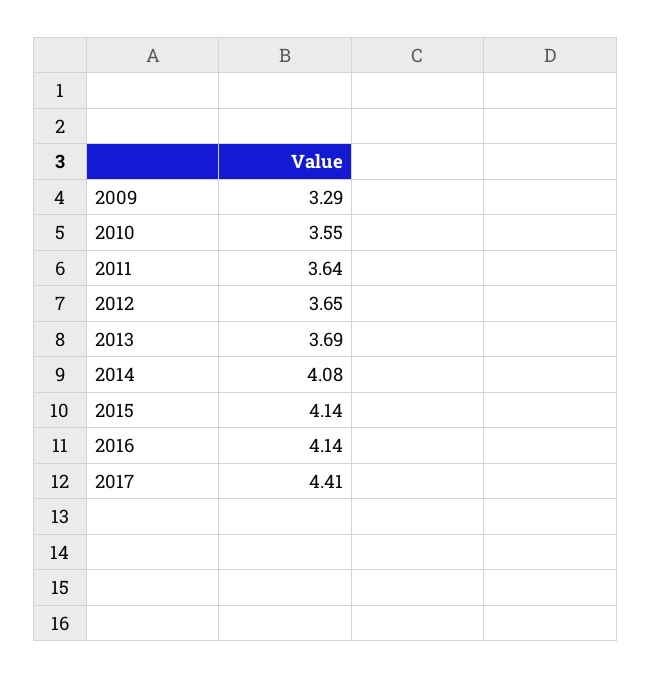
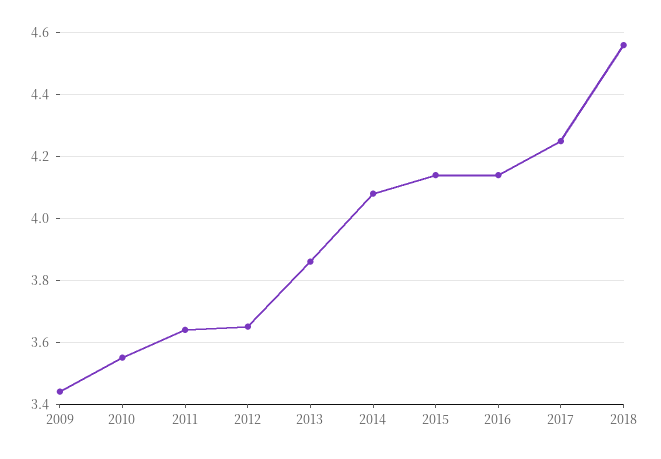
2009: 3.29 -> 3.45
2013: 3.69 -> 3.85
2017: 4.41 -> 4.25
2018: none -> 4.55

